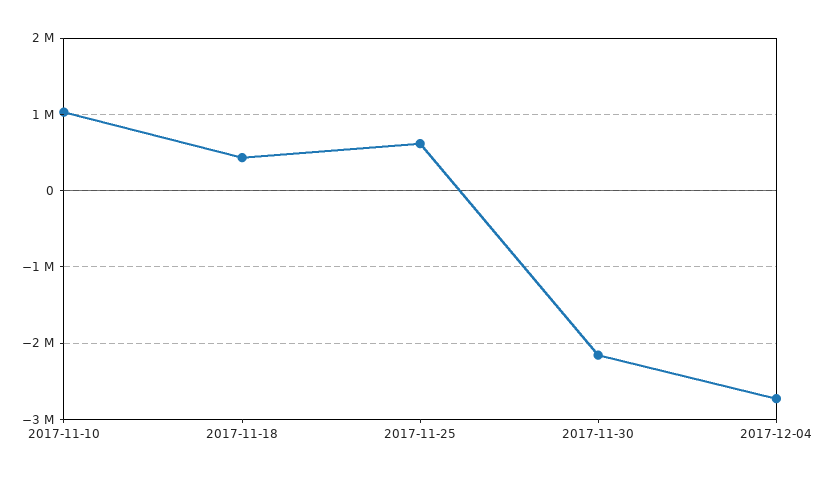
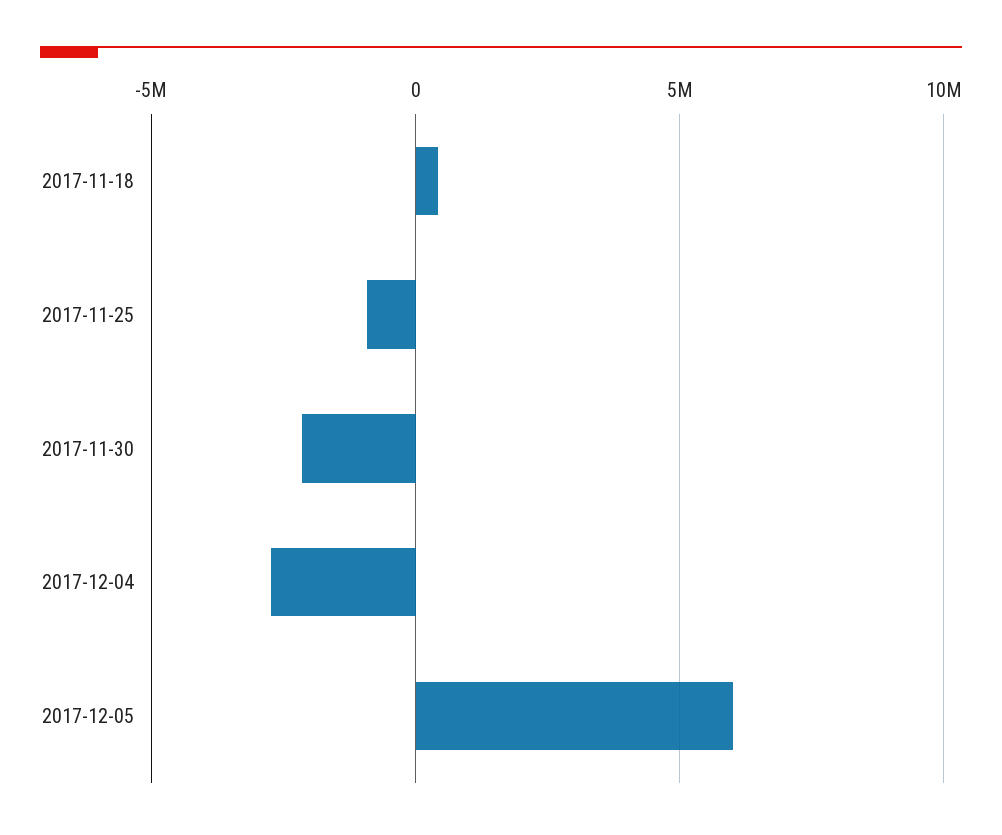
2017-11-10: 1000000 -> none
2017-11-25: 600000 -> -1000000
2017-12-05: none -> 6000000

